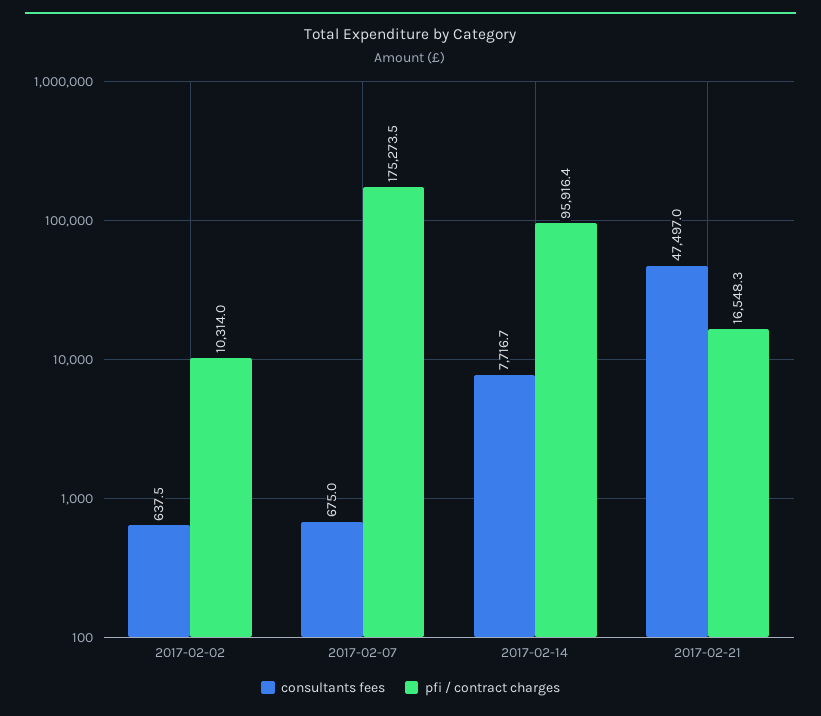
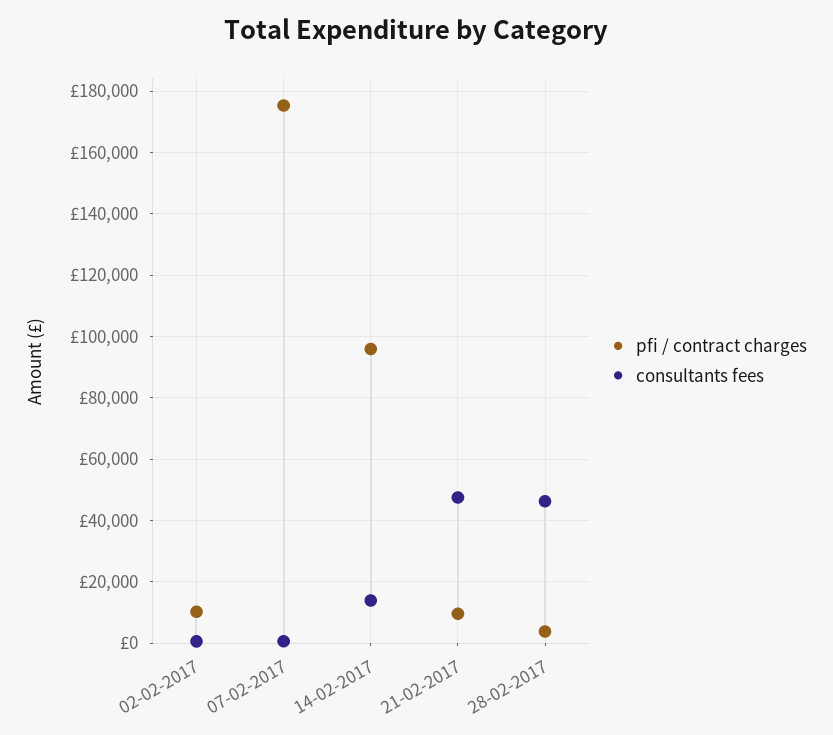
consultants fees, 2017-02-14: 7716.7 -> 14000
pfi / contract charges, 2017-02-21: 16548.3 -> 10000
pfi / contract charges, 28-02-2017: none -> 4000
consultants fees, 28-02-2017: none -> 46000

